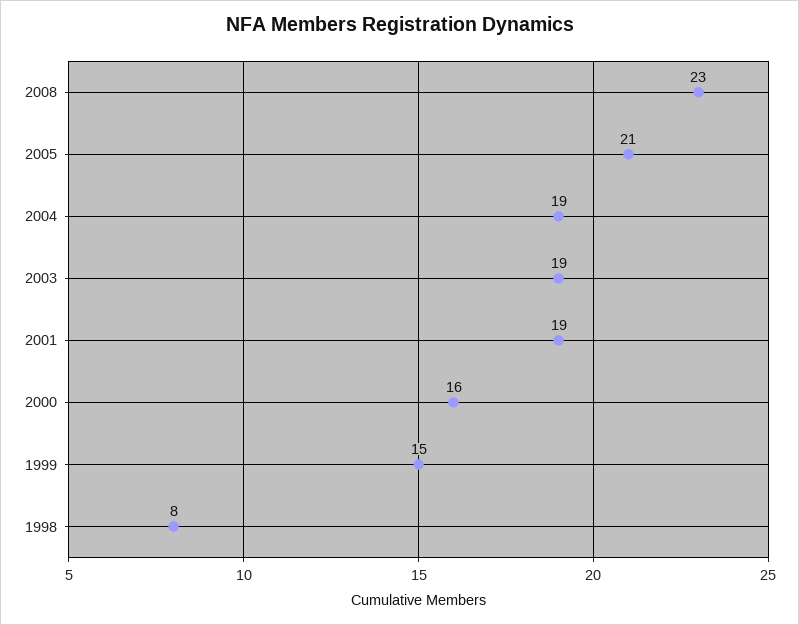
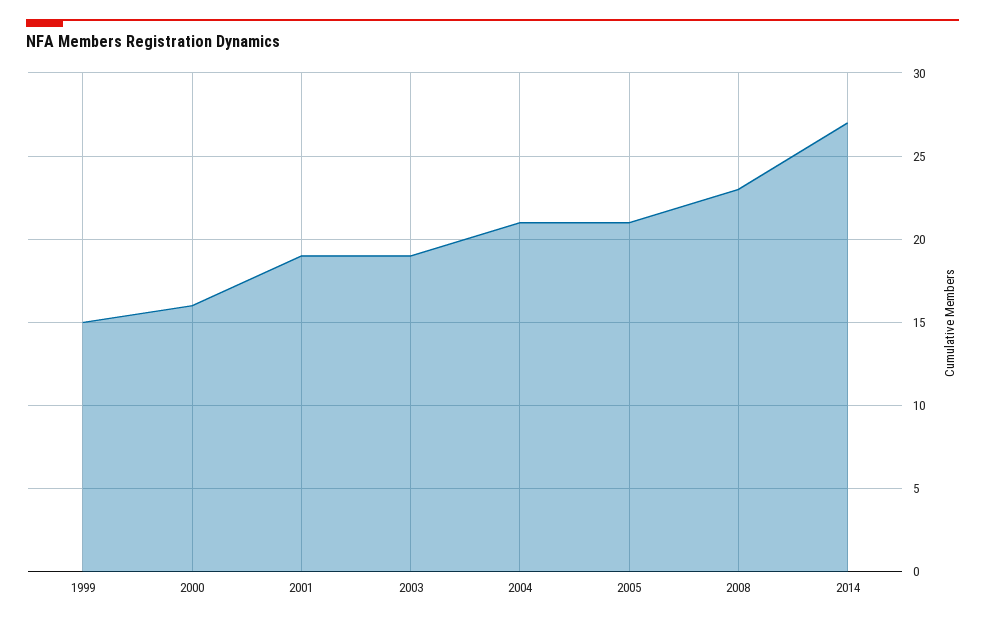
2004: 19 -> 21
1998: 8 -> none
2014: none -> 27

